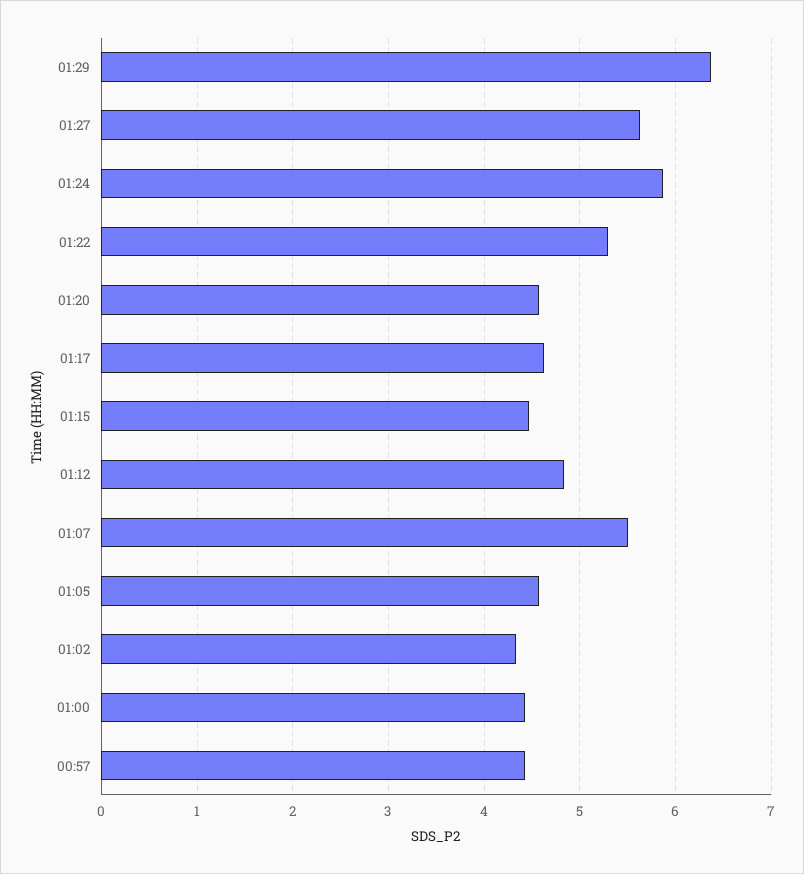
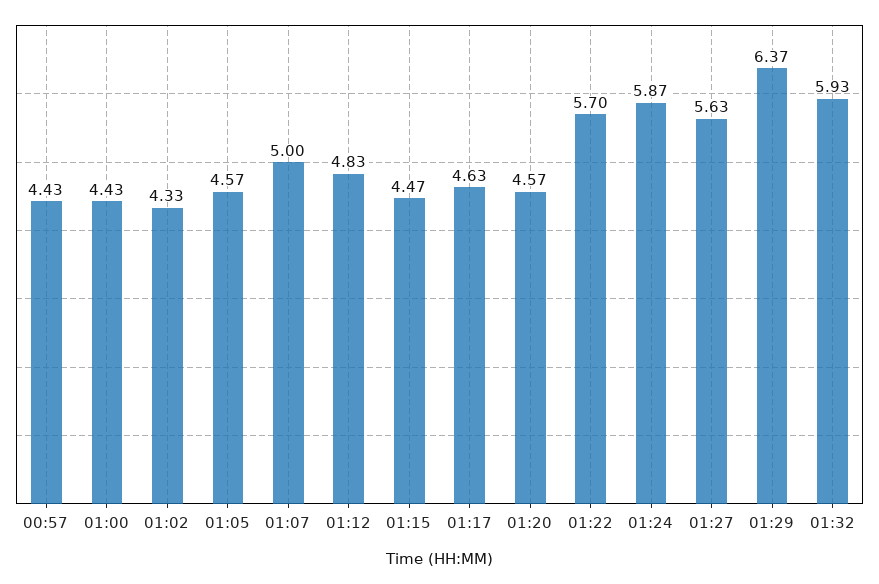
01:22: 5.3 -> 5.7
01:07: 5.5 -> 5
01:32: none -> 5.93

